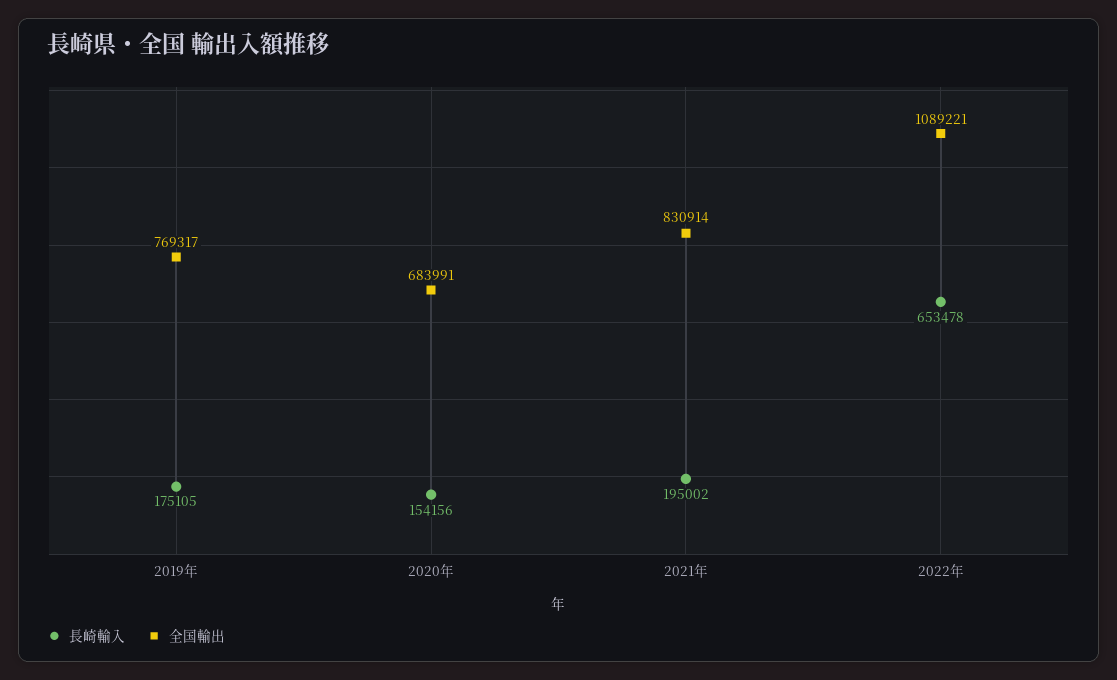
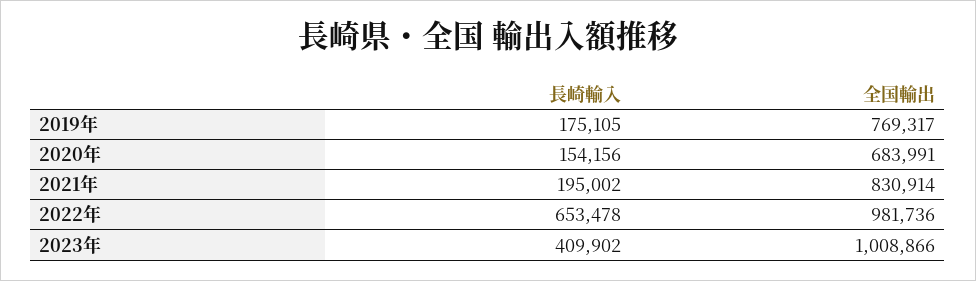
全国輸出, 2022年: 1089221 -> 981736
長崎輸入, 2023年: none -> 409902
全国輸出, 2023年: none -> 1008866

